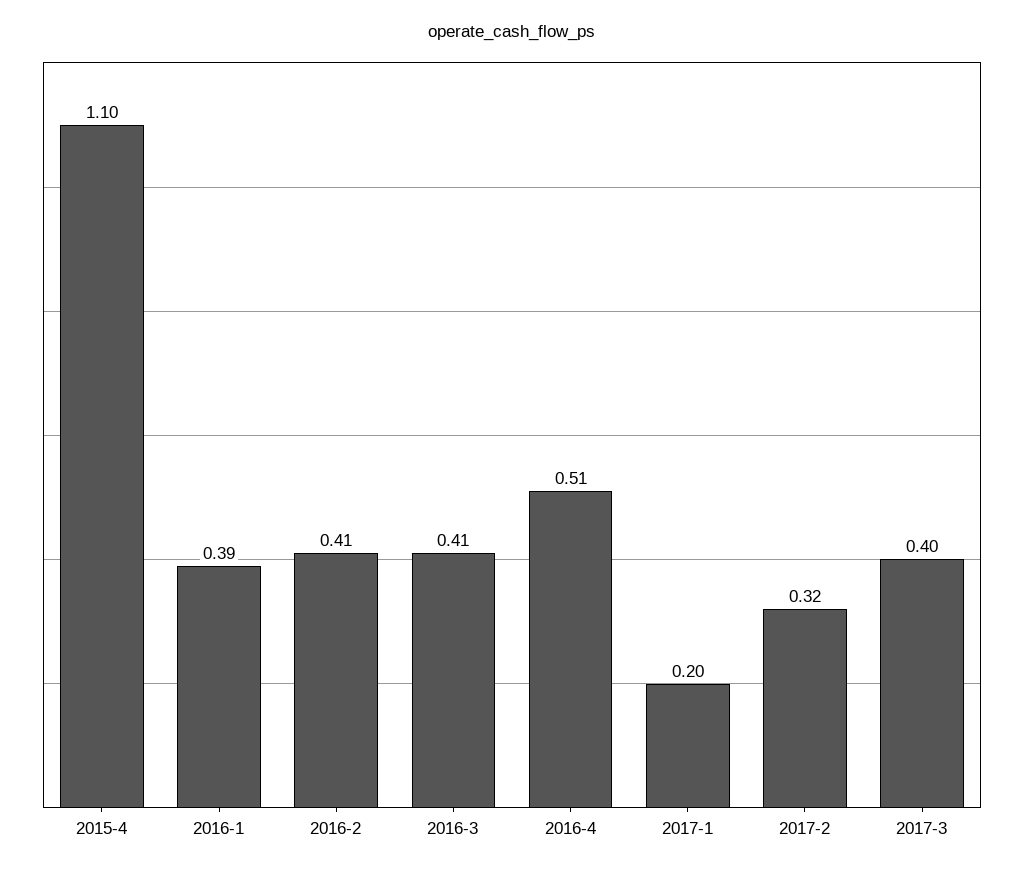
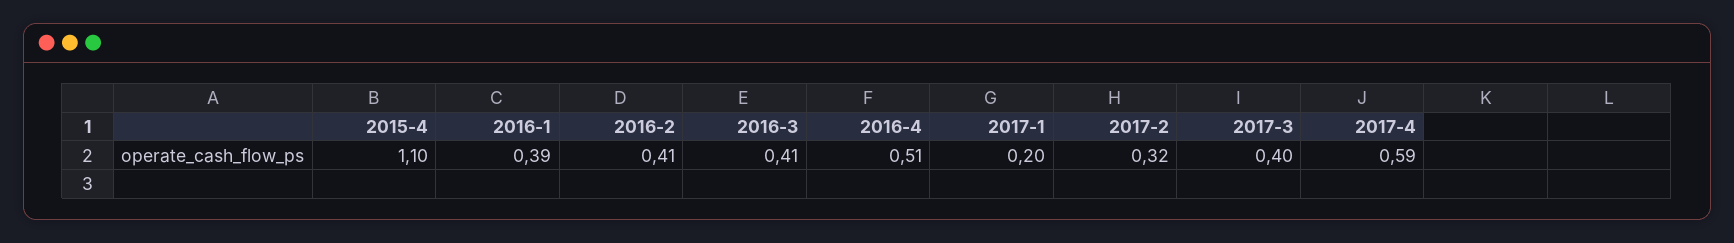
2017-4: none -> 0.59

